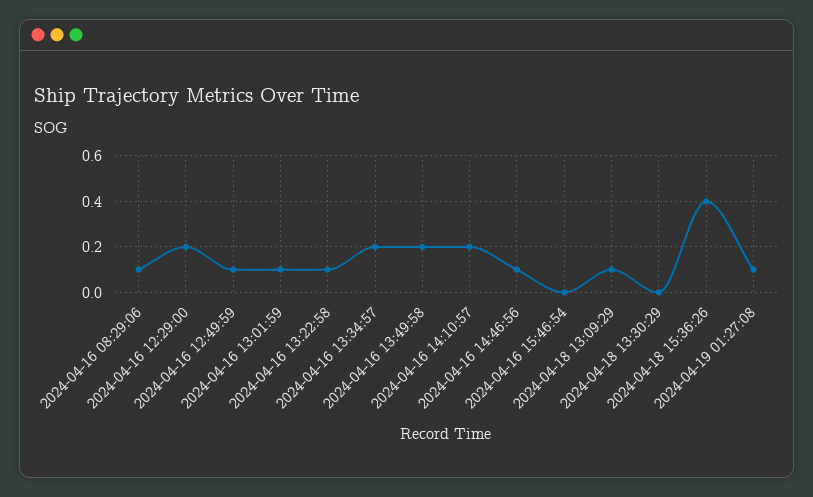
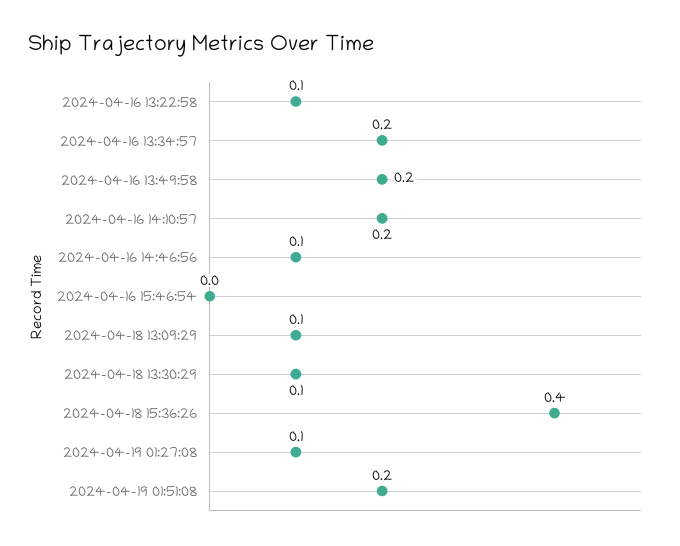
2024-04-16 08:29:06: 0.1 -> none
2024-04-16 12:29:00: 0.2 -> none
2024-04-16 12:49:59: 0.1 -> none
2024-04-16 13:01:59: 0.1 -> none
2024-04-18 13:30:29: 0 -> 0.1
2024-04-19 01:51:08: none -> 0.2

